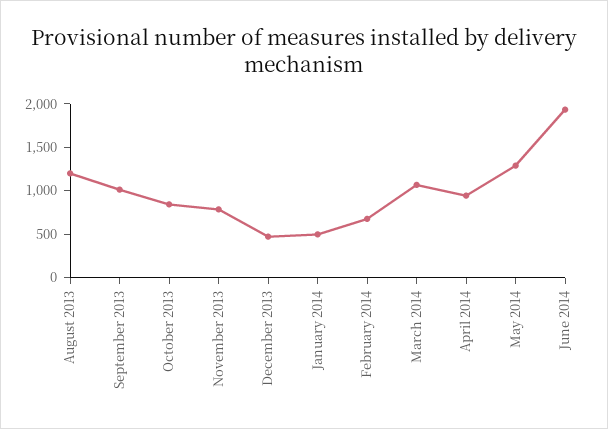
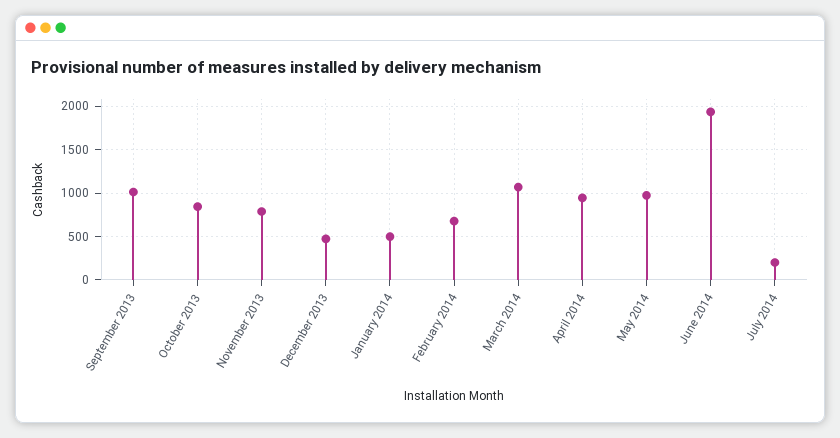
August 2013: 1200 -> none
May 2014: 1300 -> 1000
July 2014: none -> 200

